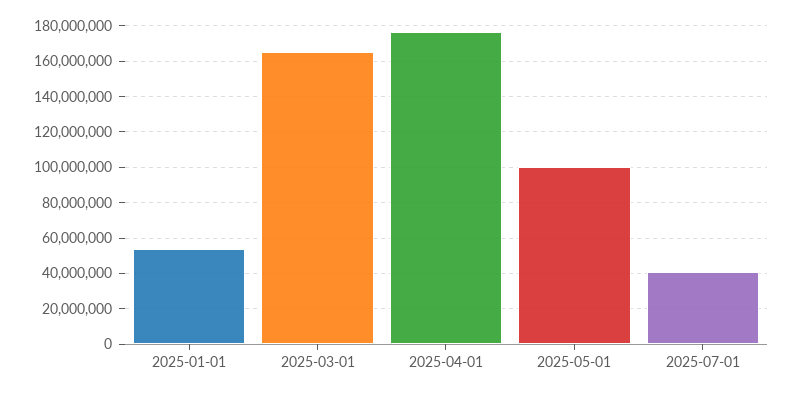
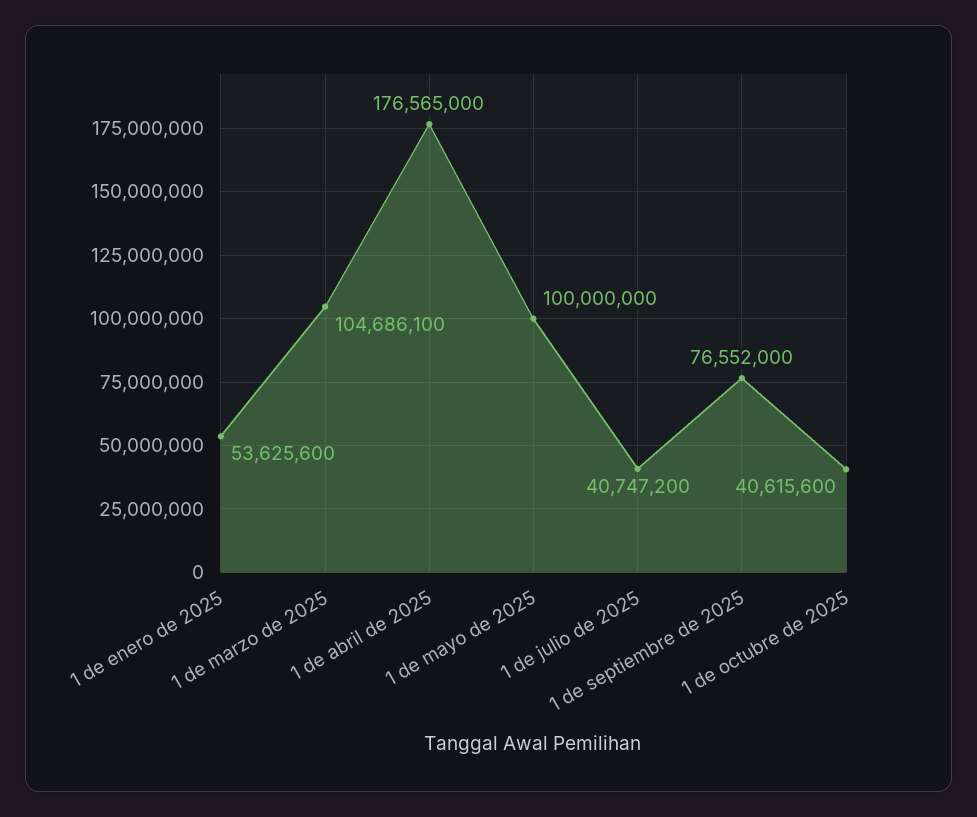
2025-03-01: 165000000 -> 104686100
1 de septiembre de 2025: none -> 76552000
1 de octubre de 2025: none -> 40615600

